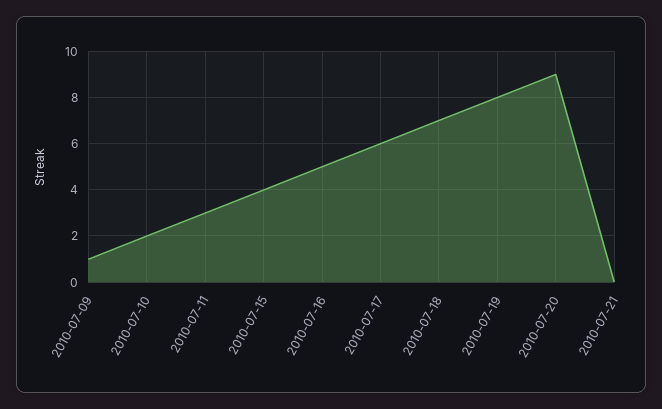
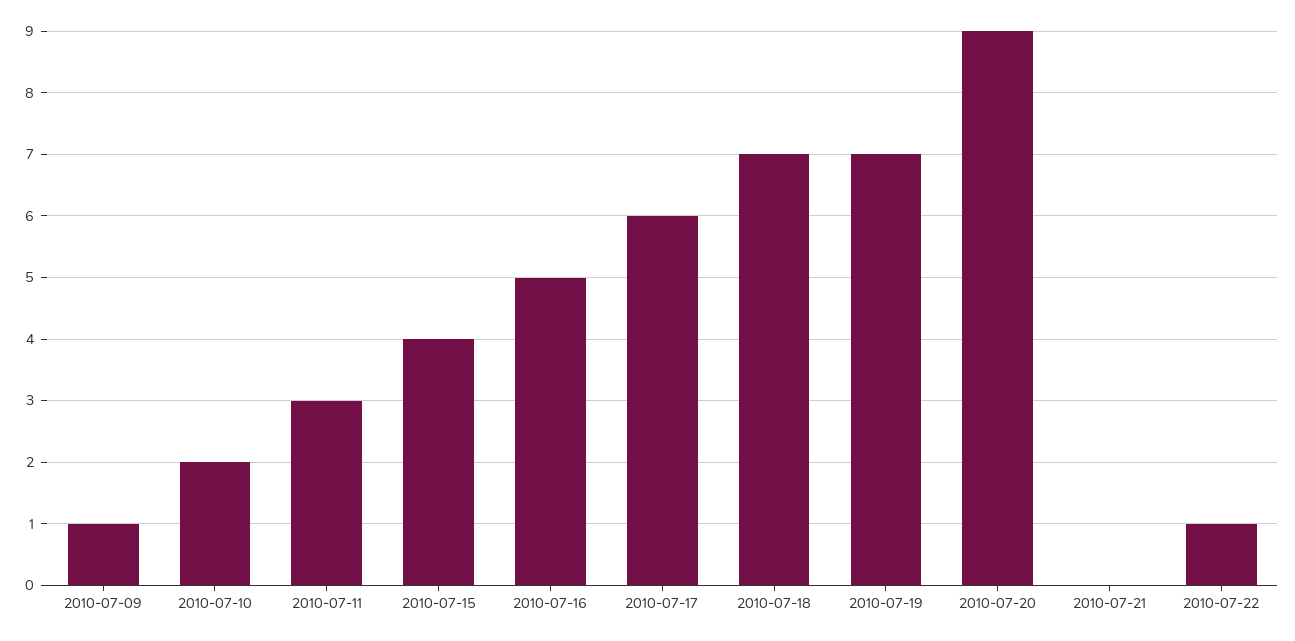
2010-07-19: 8 -> 7
2010-07-22: none -> 1

